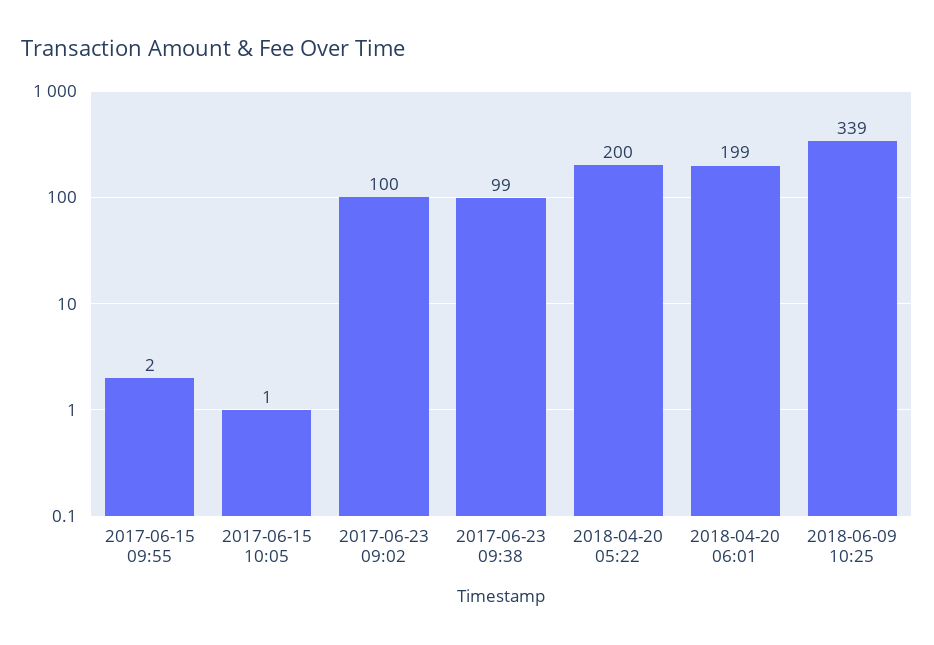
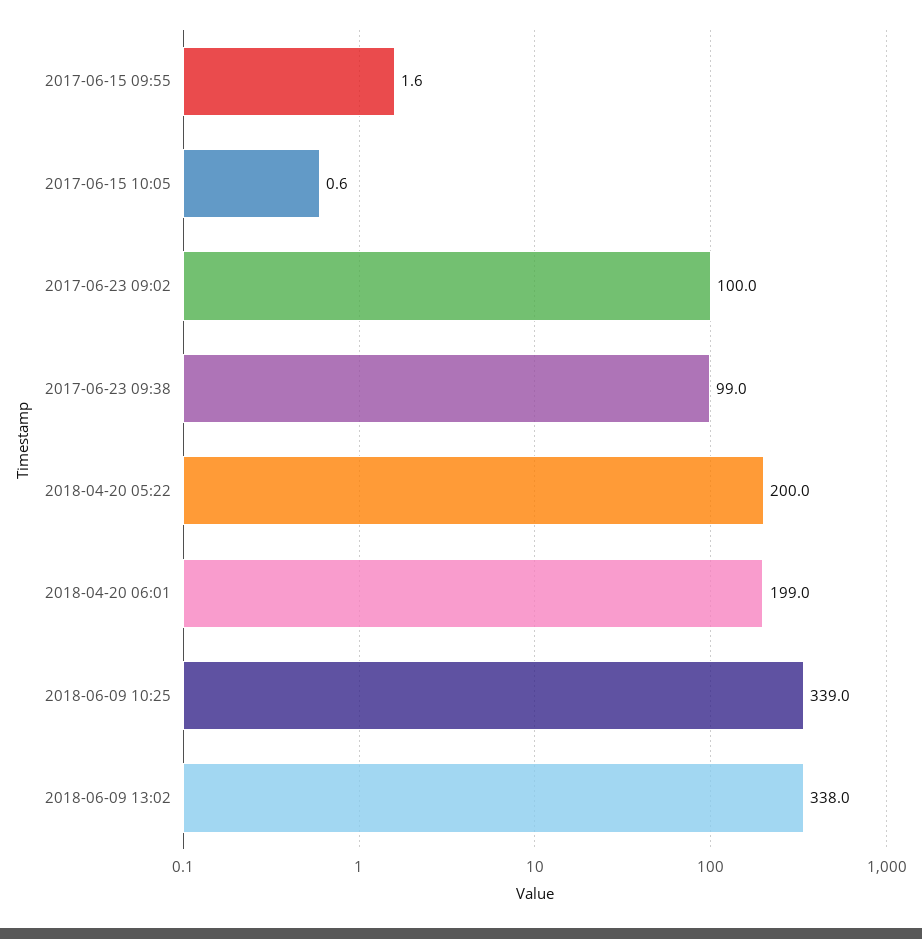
2018-06-09 13:02: none -> 338

